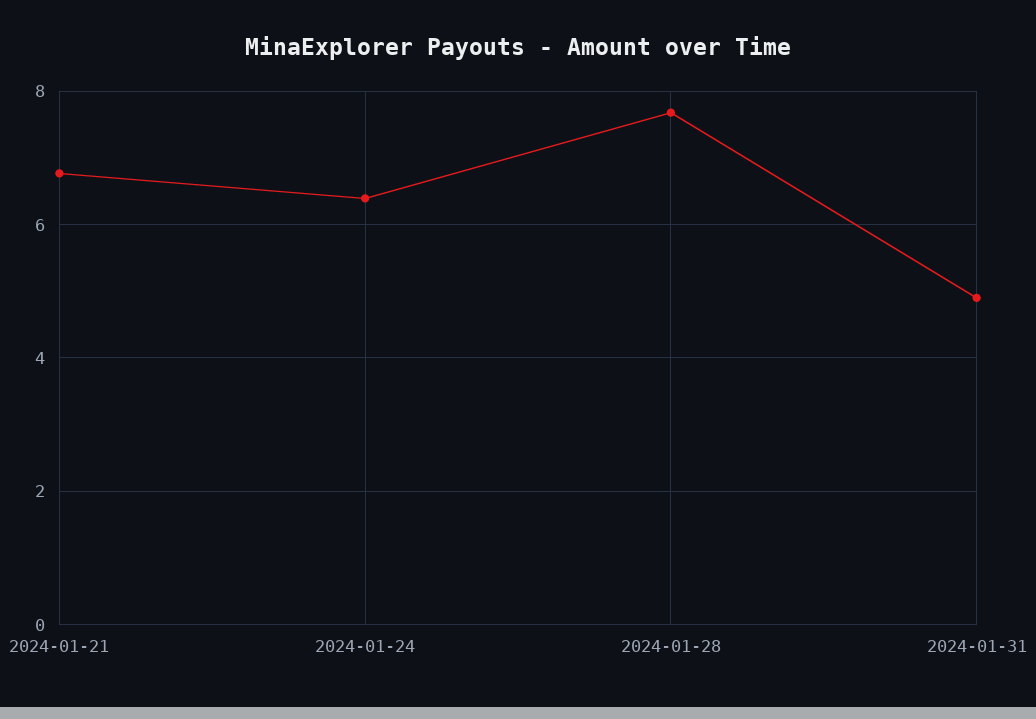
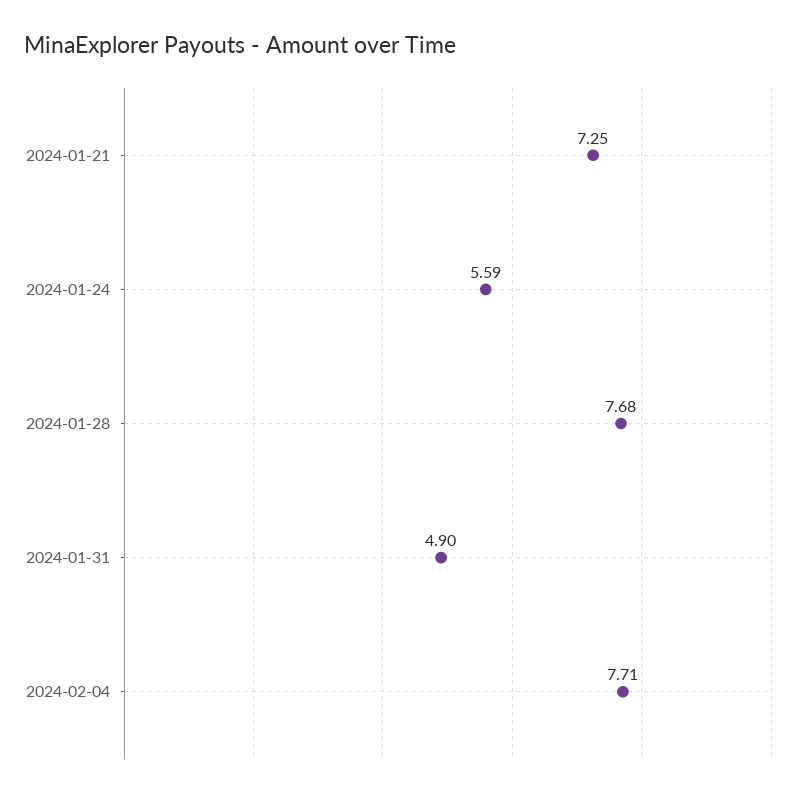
2024-01-21: 6.8 -> 7.25
2024-01-24: 6.4 -> 5.59
2024-02-04: none -> 7.71

